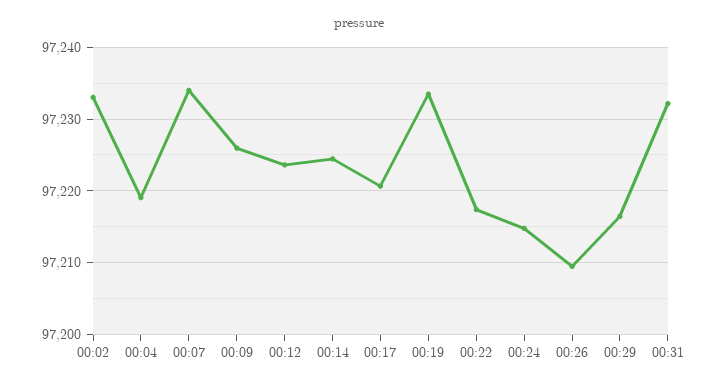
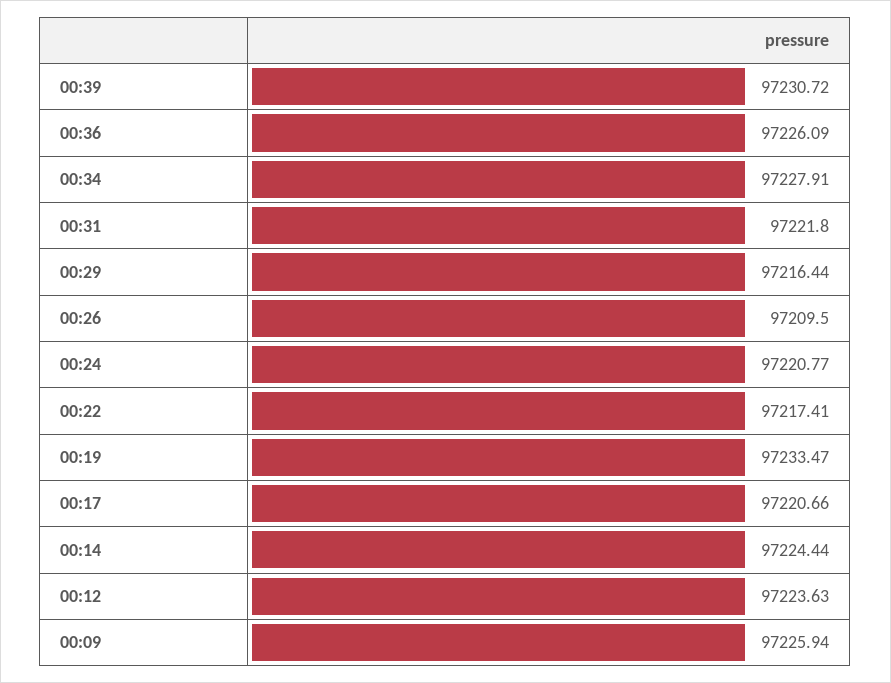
00:02: 97233 -> none
00:04: 97219 -> none
00:07: 97234 -> none
00:24: 97215 -> 97220.77
00:31: 97232 -> 97221.8
00:39: none -> 97230.72
00:36: none -> 97226.09
00:34: none -> 97227.91

